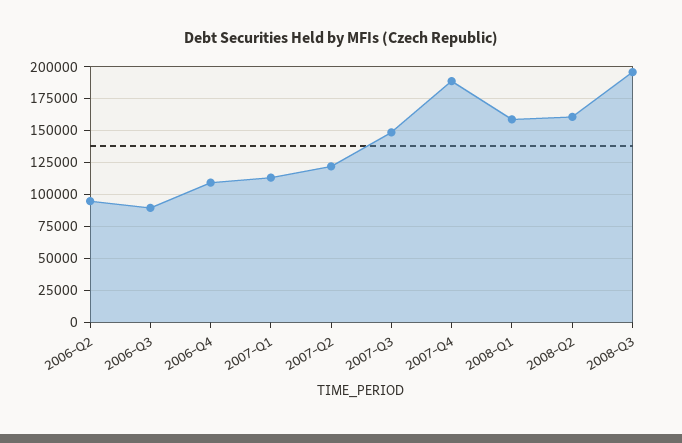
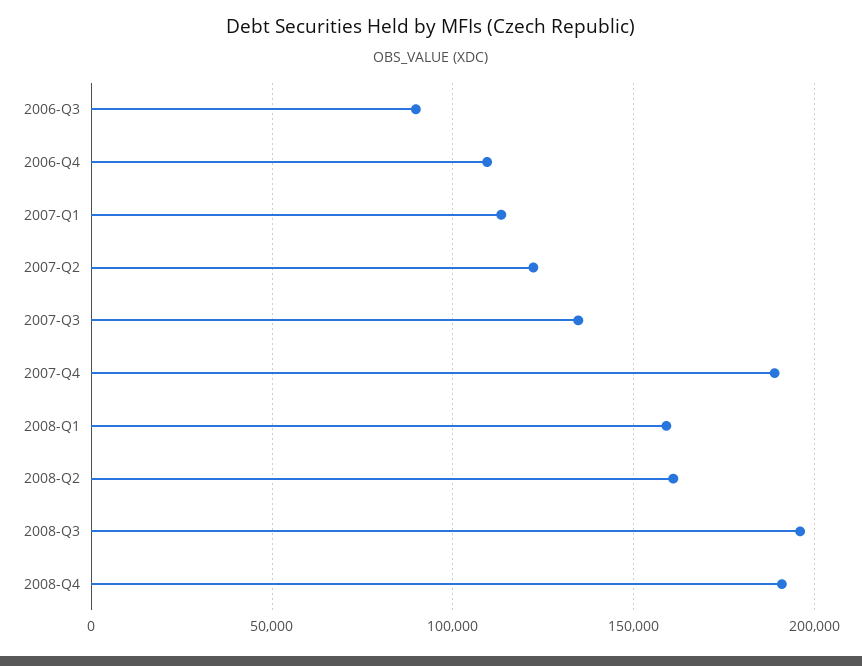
2006-Q2: 95000 -> none
2007-Q3: 150000 -> 135000
2008-Q4: none -> 190000

